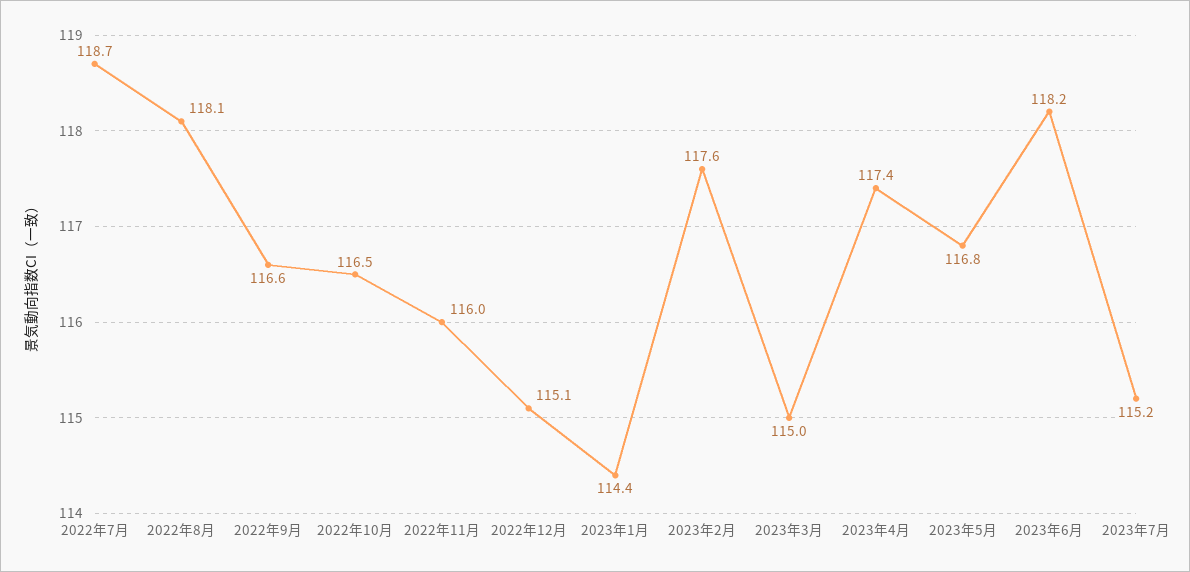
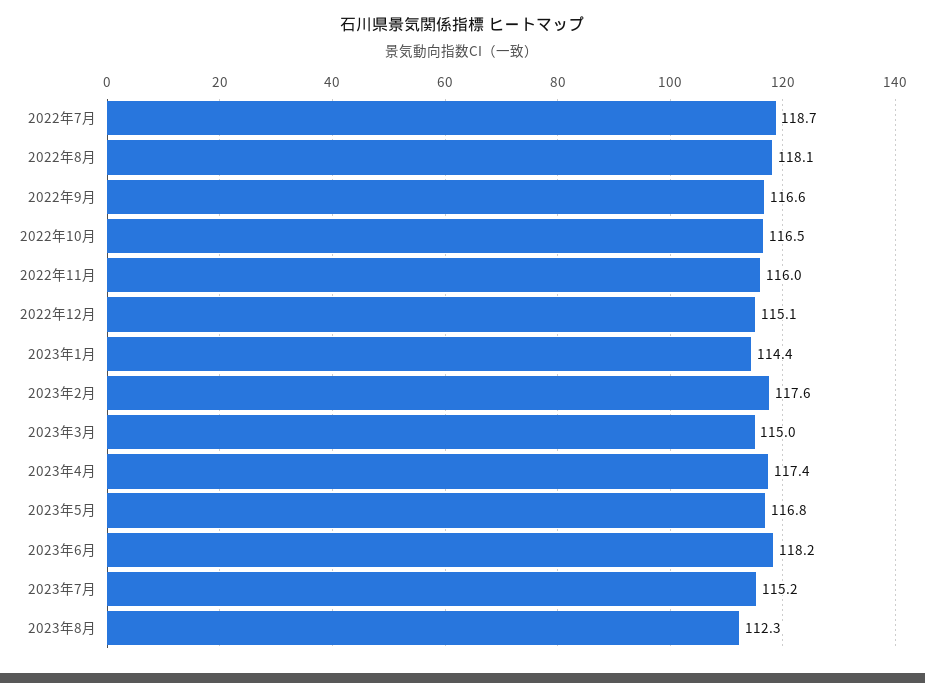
2023年8月: none -> 112.3

